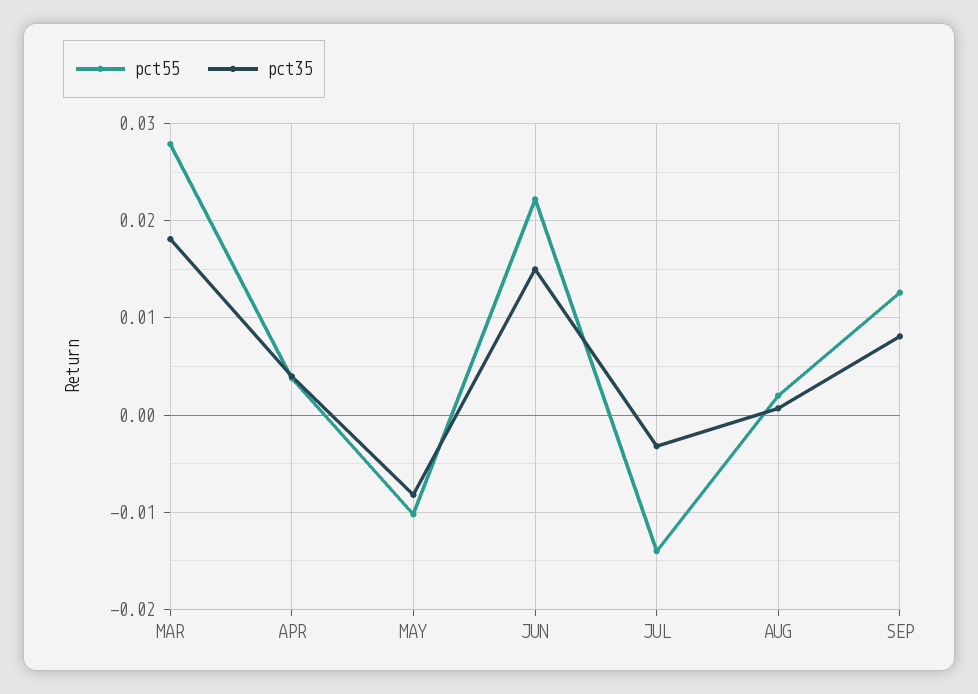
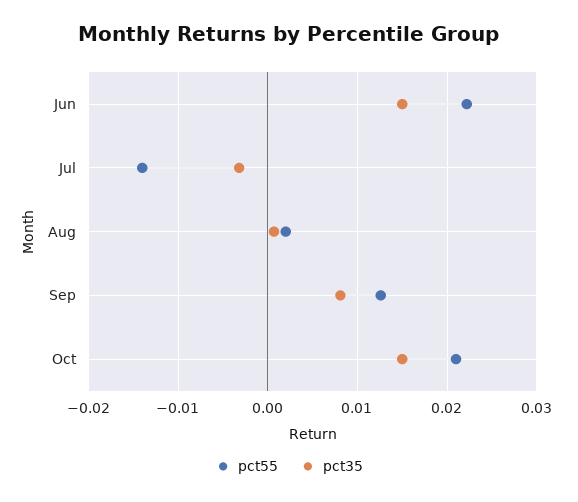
pct55, MAR: 0.028 -> none
pct35, MAR: 0.018 -> none
pct55, APR: 0.004 -> none
pct35, APR: 0.004 -> none
pct55, MAY: -0.01 -> none
pct35, MAY: -0.008 -> none
pct55, Oct: none -> 0.021
pct35, Oct: none -> 0.015

